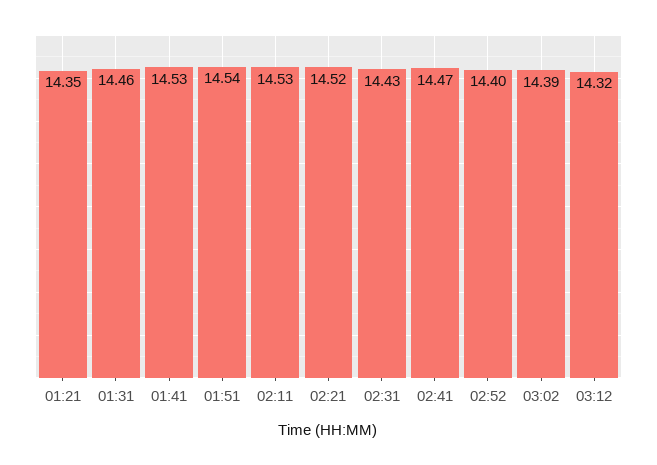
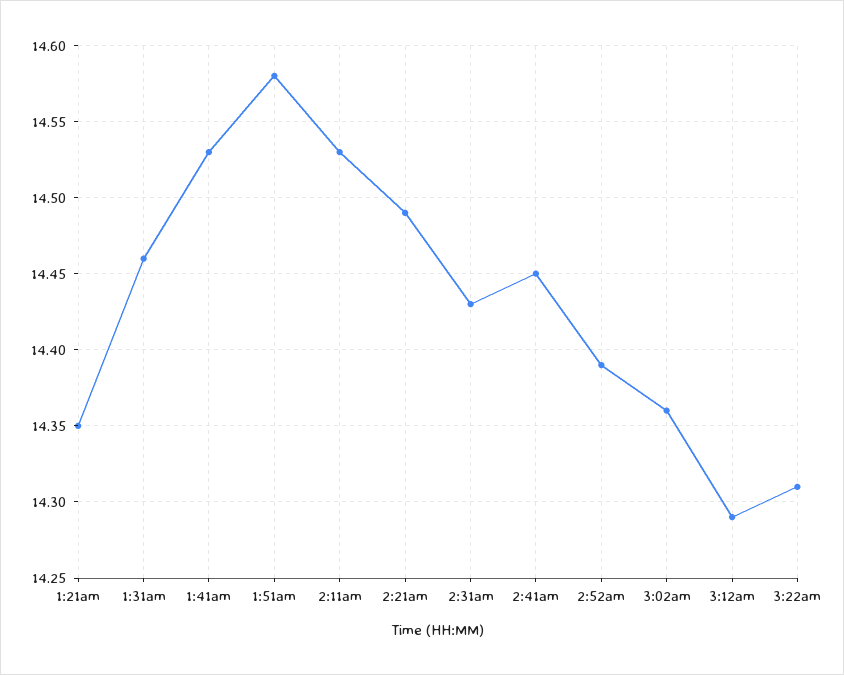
01:51: 14.54 -> 14.58
02:21: 14.52 -> 14.49
02:41: 14.47 -> 14.45
02:52: 14.4 -> 14.39
03:02: 14.39 -> 14.36
03:12: 14.32 -> 14.29
3:22am: none -> 14.31

